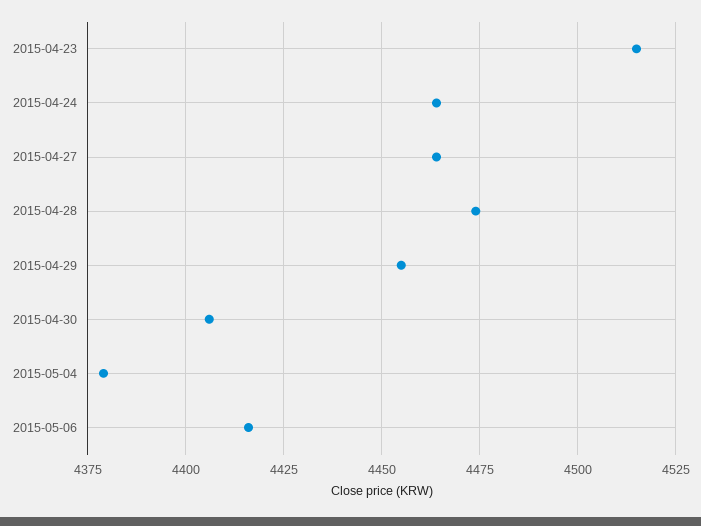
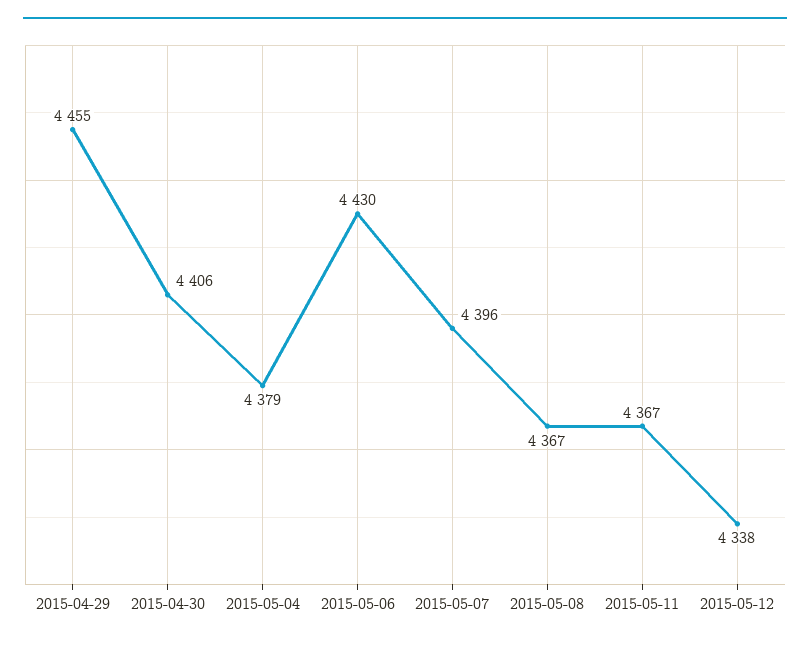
2015-04-23: 4515 -> none
2015-04-24: 4465 -> none
2015-04-27: 4465 -> none
2015-04-28: 4475 -> none
2015-05-06: 4415 -> 4430
2015-05-07: none -> 4396
2015-05-08: none -> 4367
2015-05-11: none -> 4367
2015-05-12: none -> 4338

